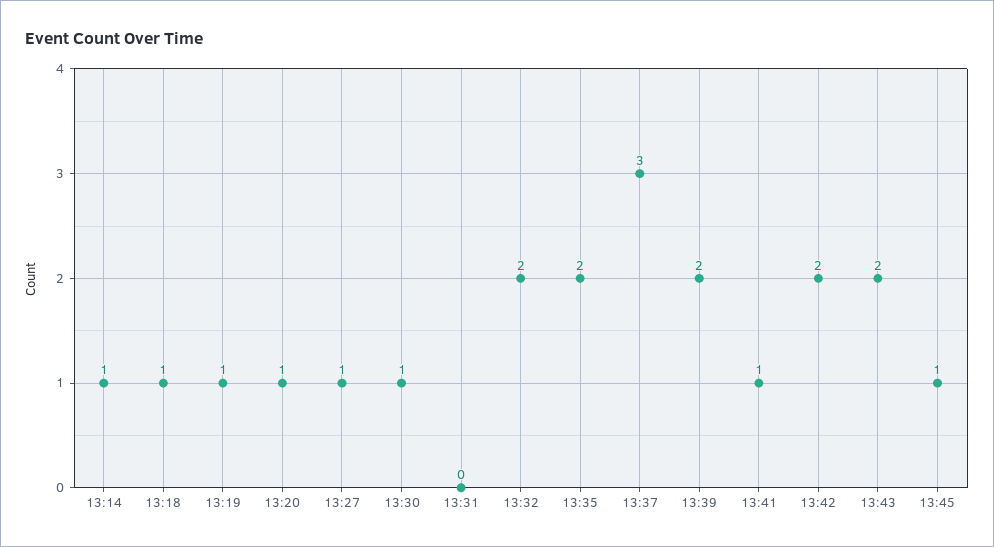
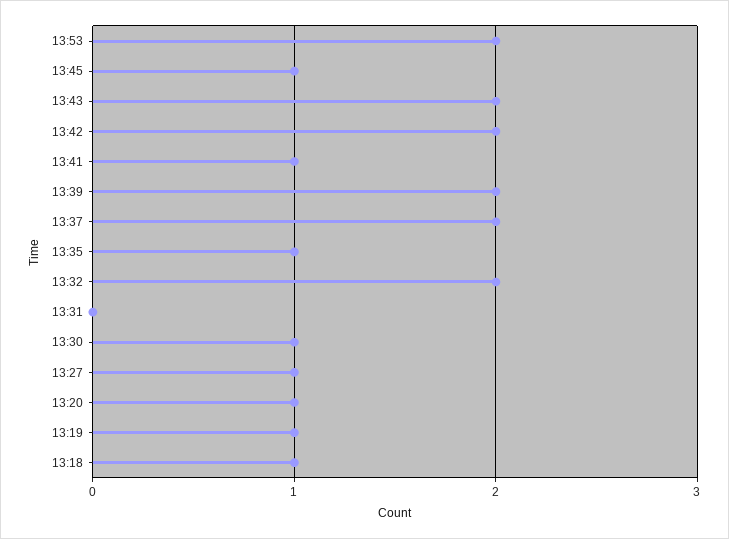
13:14: 1 -> none
13:35: 2 -> 1
13:37: 3 -> 2
13:53: none -> 2

